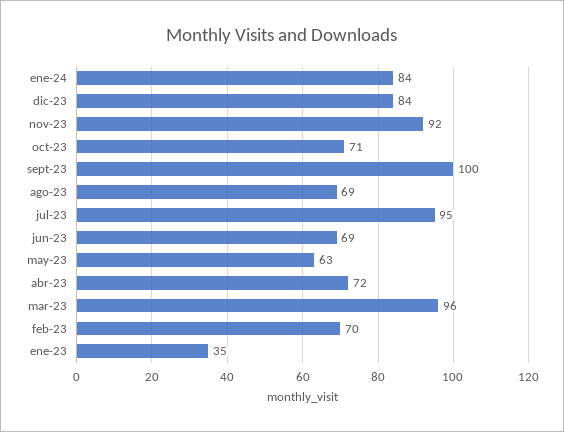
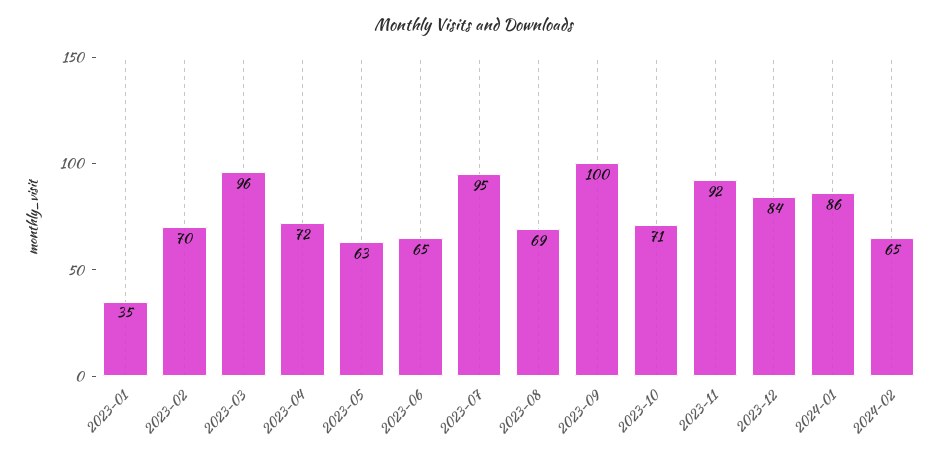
ene-24: 84 -> 86
jun-23: 69 -> 65
2024-02: none -> 65

